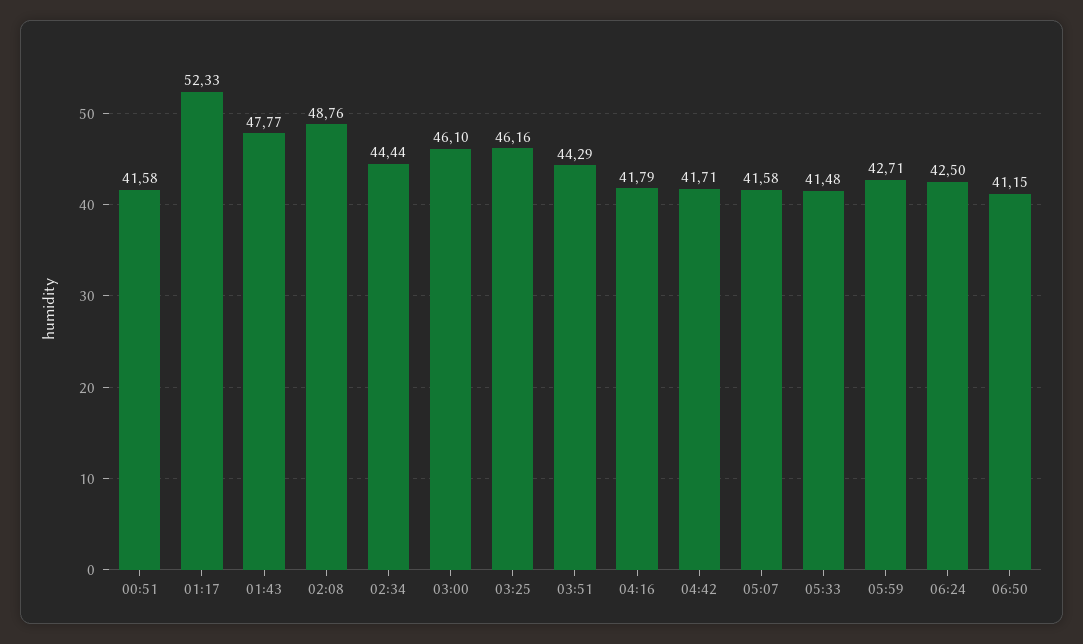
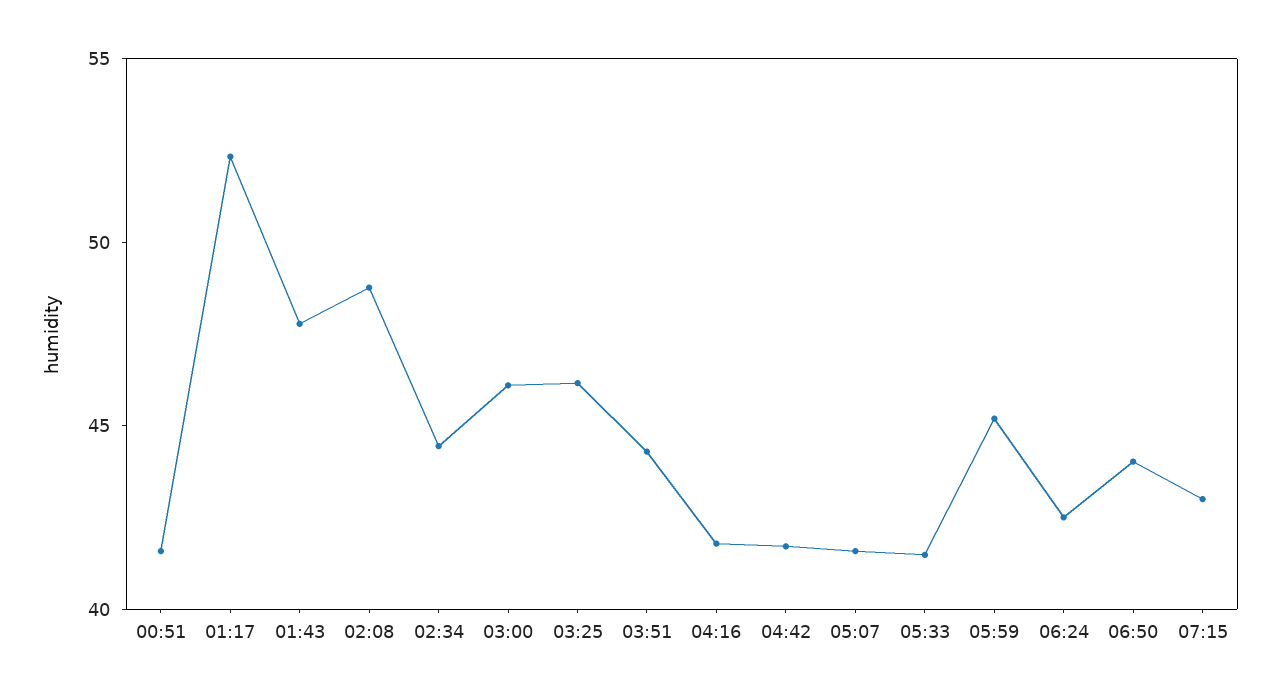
05:59: 42.71 -> 45
06:50: 41.15 -> 44
07:15: none -> 43

